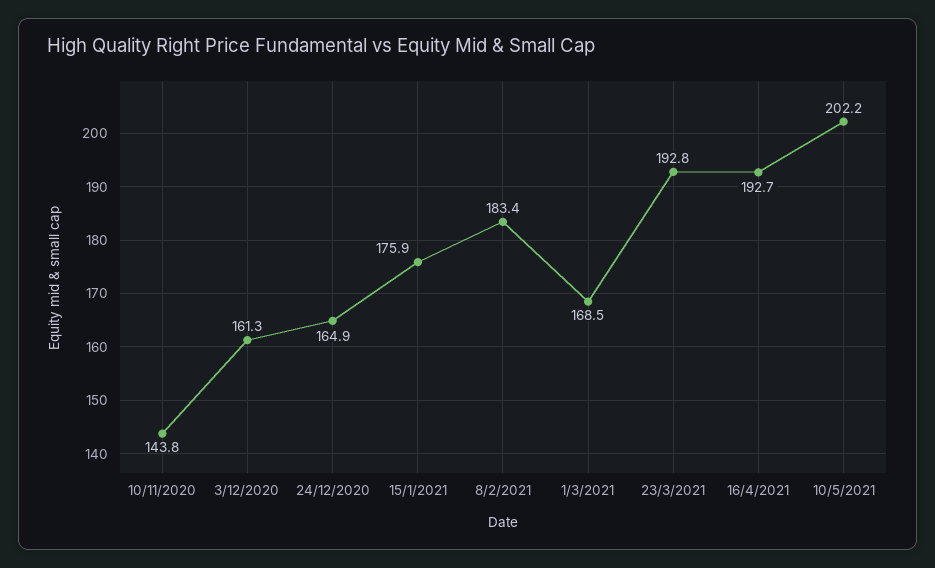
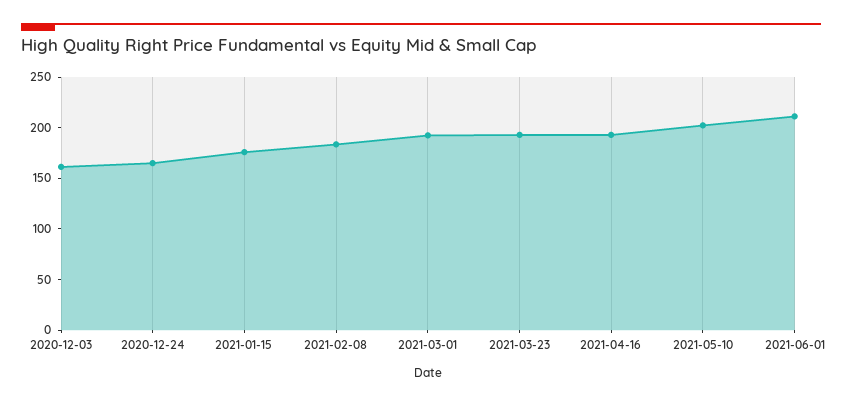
10/11/2020: 143.8 -> none
1/3/2021: 168.5 -> 190
2021-06-01: none -> 210

